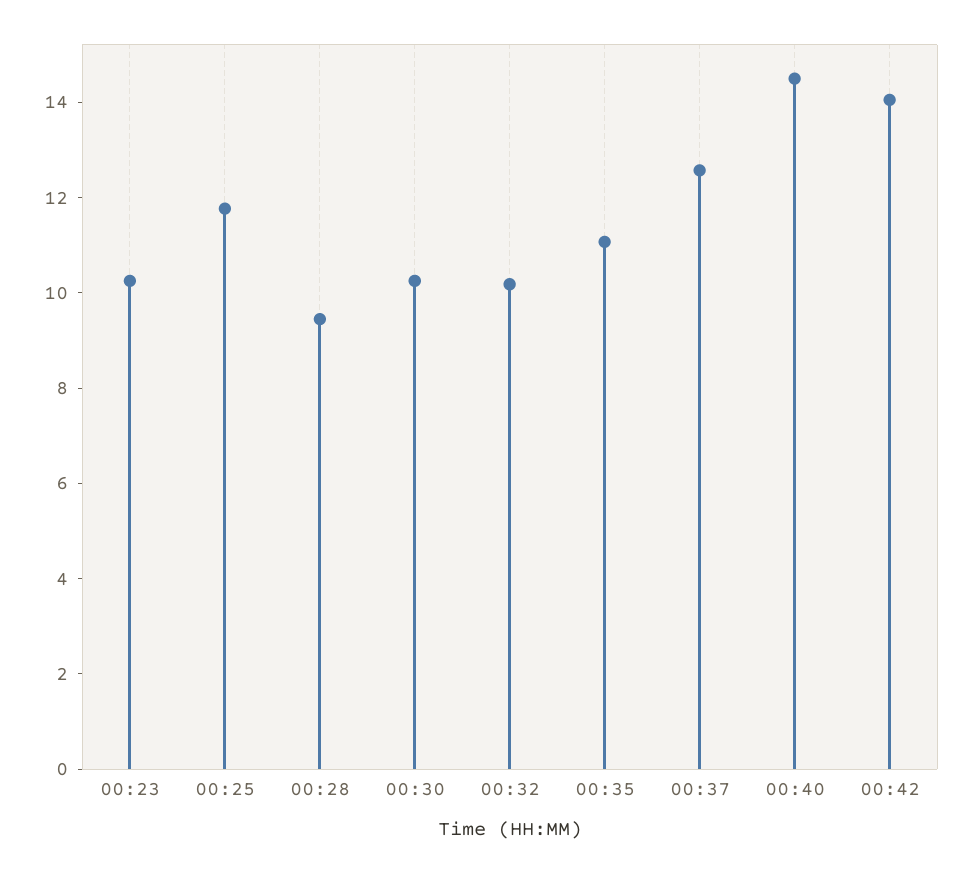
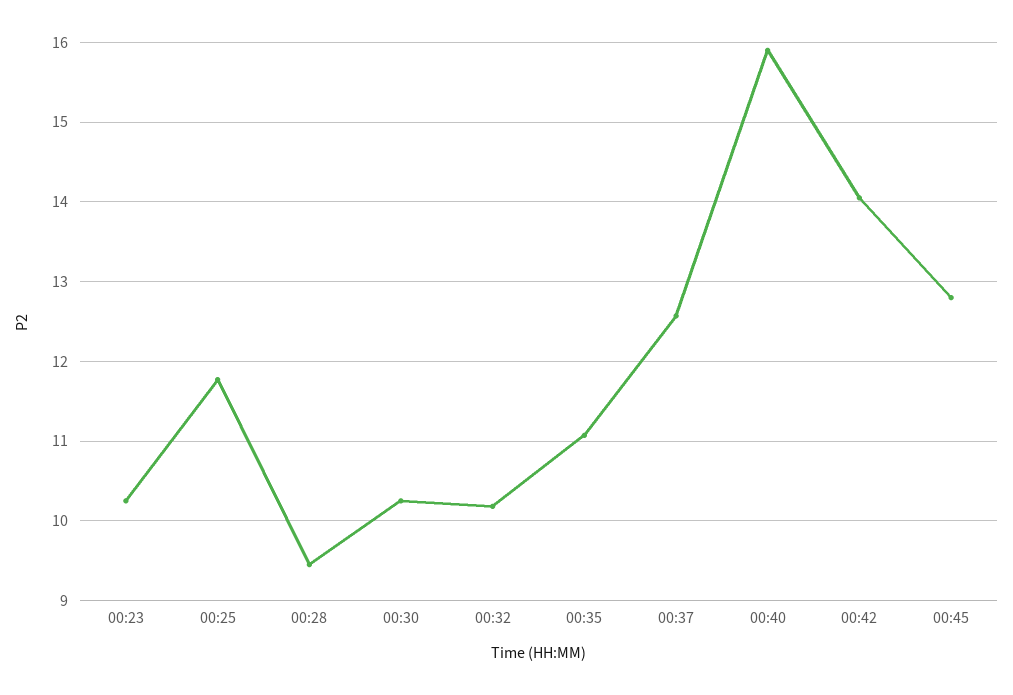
00:40: 14.5 -> 15.9
00:45: none -> 12.8

